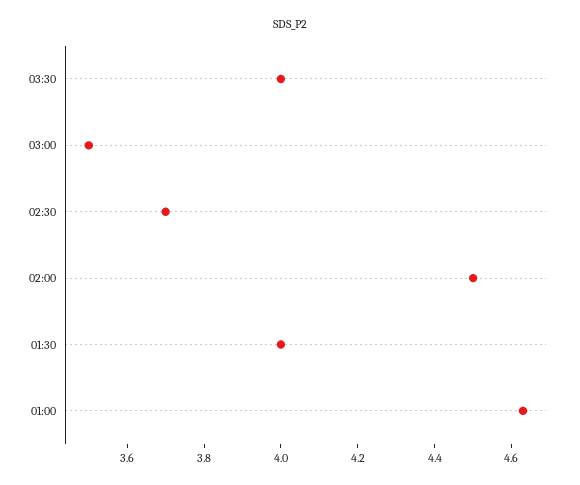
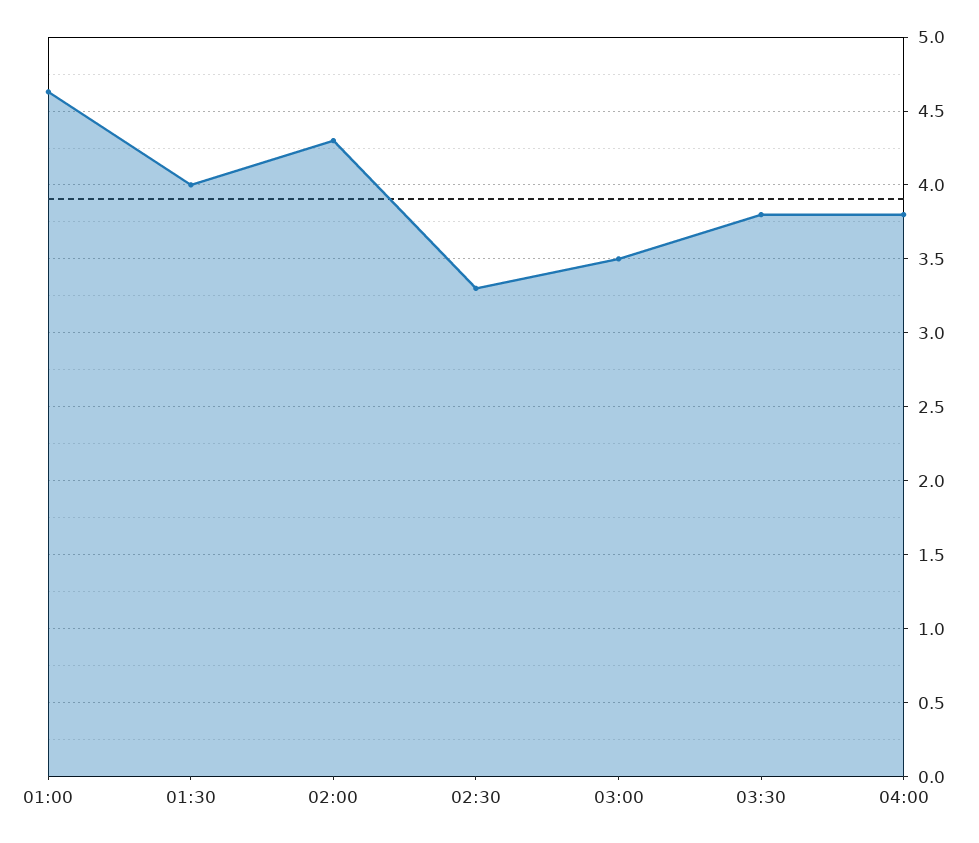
03:30: 4 -> 3.8
02:30: 3.7 -> 3.3
02:00: 4.5 -> 4.3
04:00: none -> 3.8

